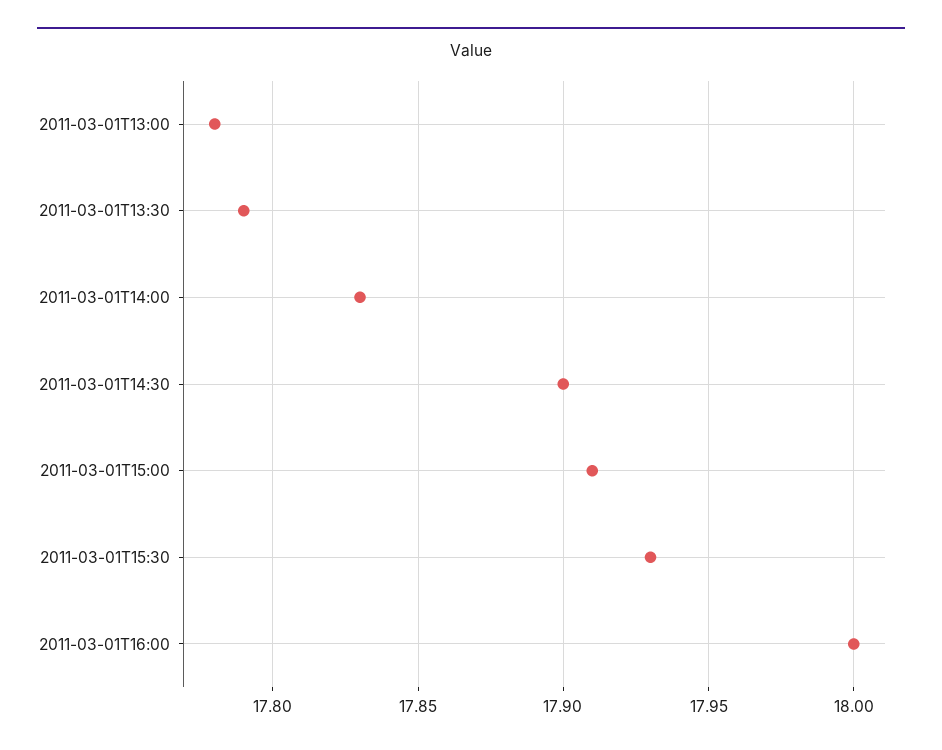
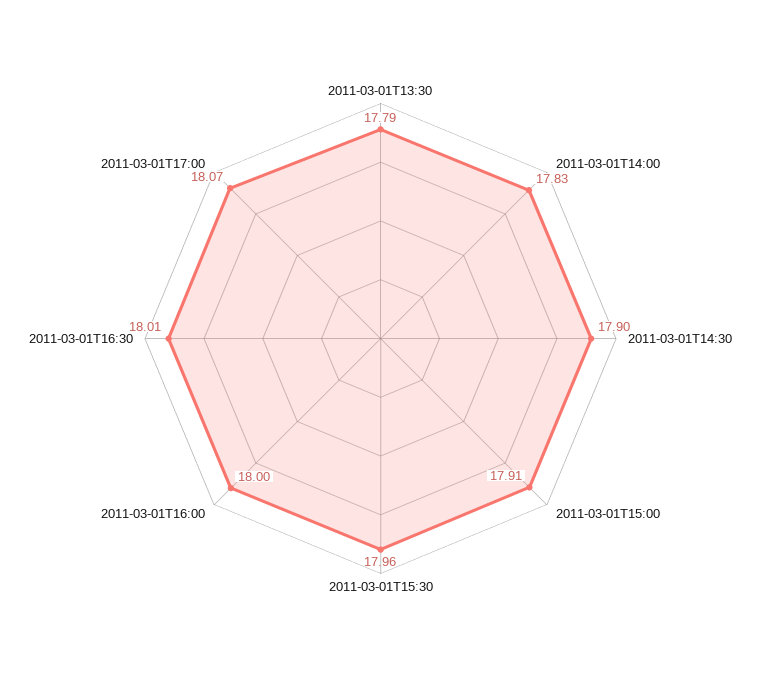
2011-03-01T13:00: 17.78 -> none
2011-03-01T15:30: 17.93 -> 17.96
2011-03-01T16:30: none -> 18.01
2011-03-01T17:00: none -> 18.07

